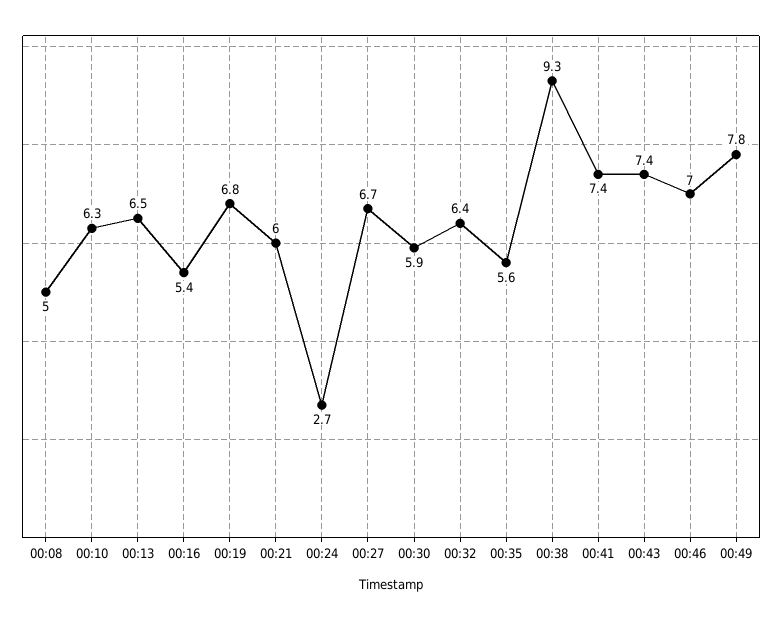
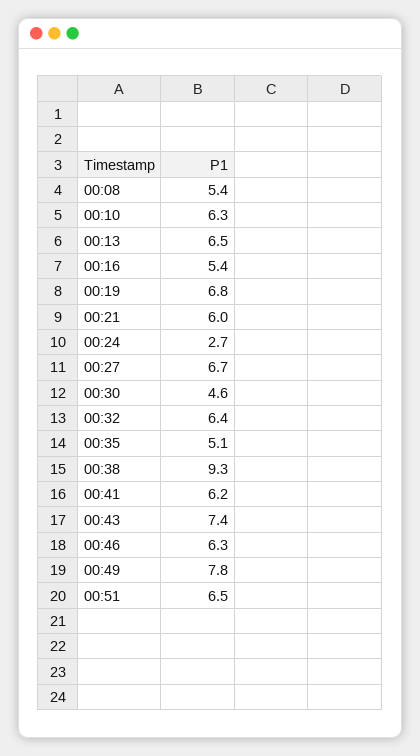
00:08: 5 -> 5.4
00:30: 5.9 -> 4.6
00:35: 5.6 -> 5.1
00:41: 7.4 -> 6.2
00:46: 7 -> 6.3
00:51: none -> 6.5

